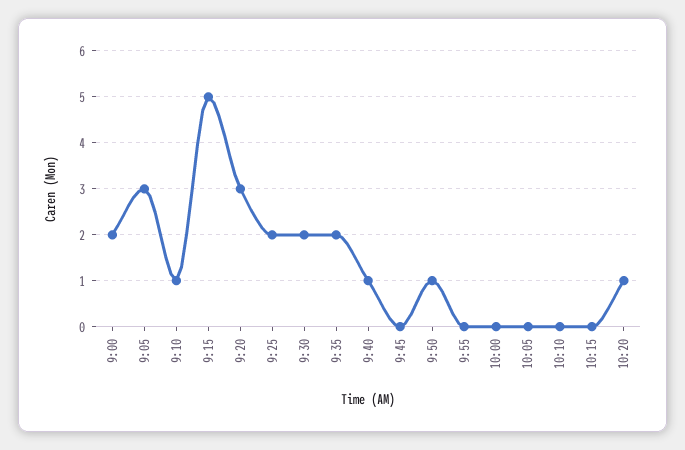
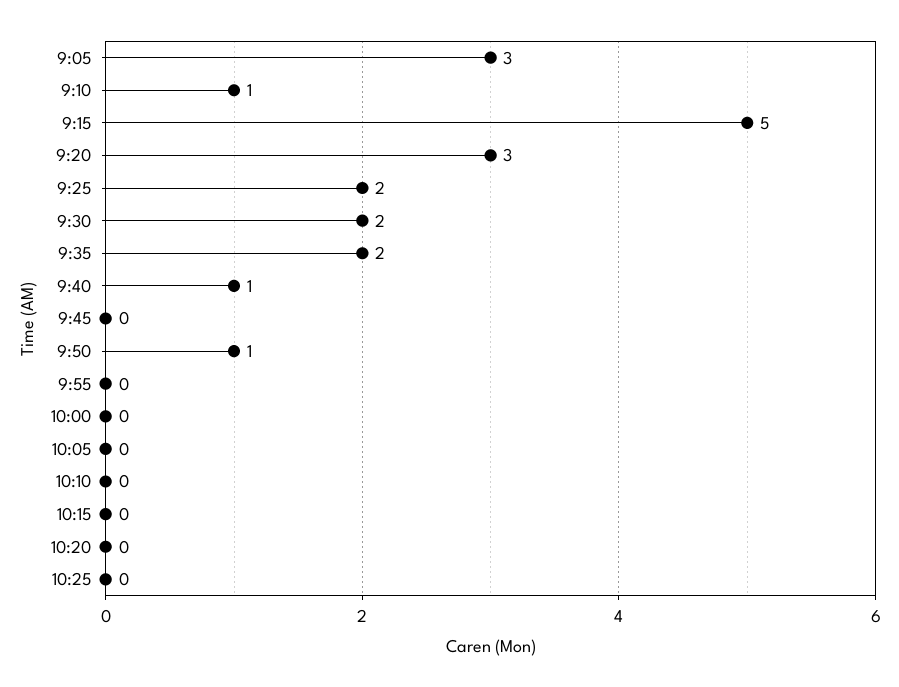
9:00: 2 -> none
10:20: 1 -> 0
10:25: none -> 0

